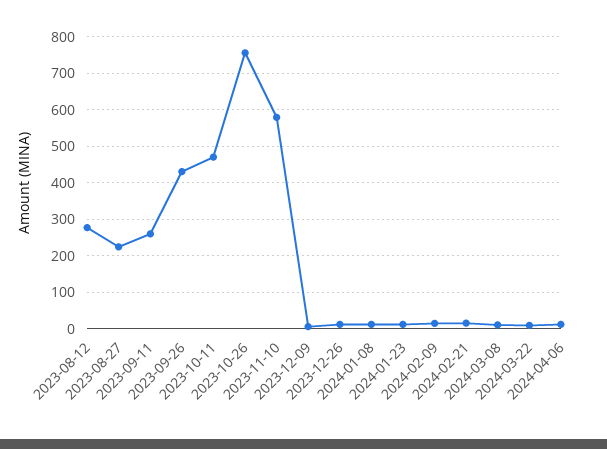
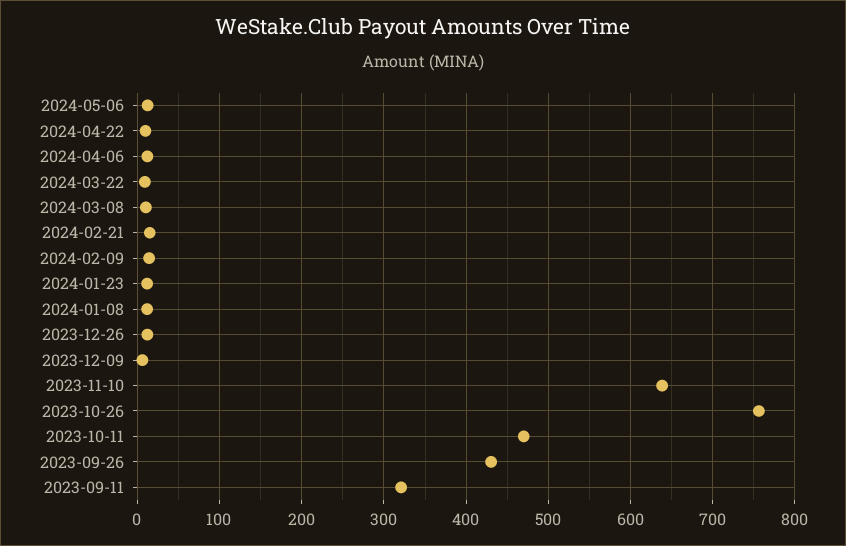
2023-08-12: 280 -> none
2023-08-27: 220 -> none
2023-09-11: 260 -> 320
2023-11-10: 580 -> 640
2024-05-06: none -> 10
2024-04-22: none -> 10

